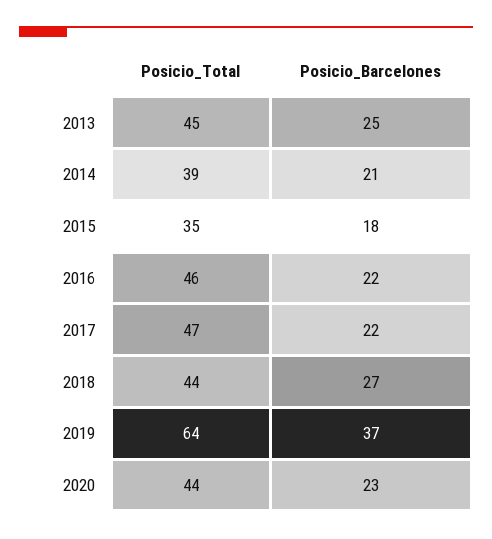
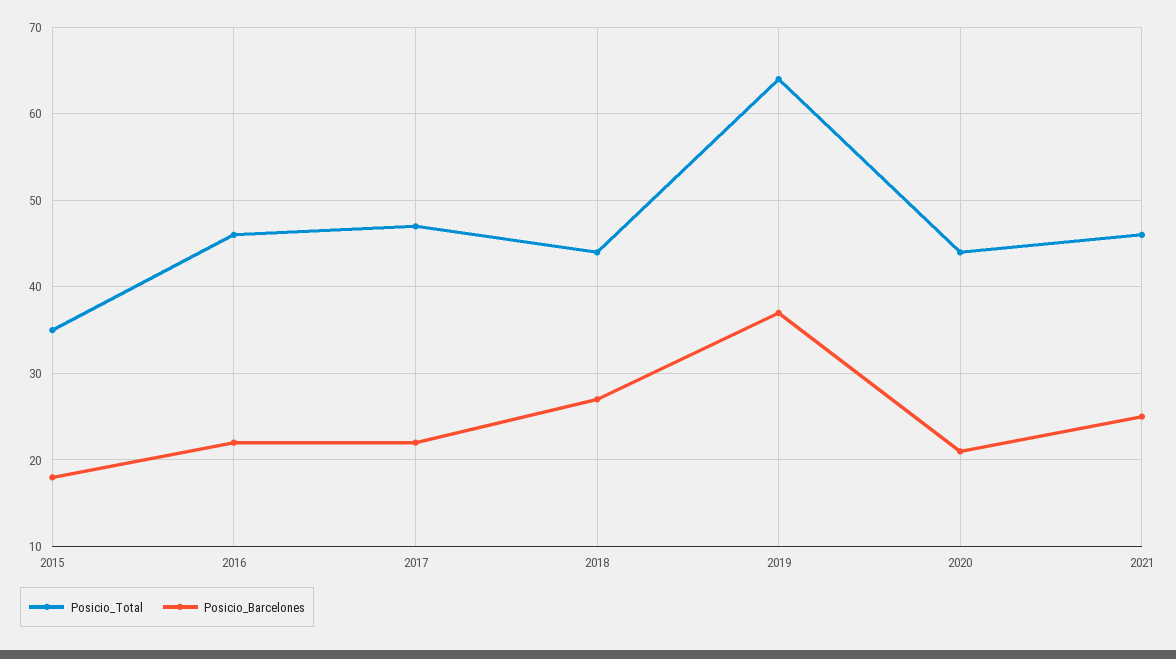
Posicio_Total, 2013: 45 -> none
Posicio_Barcelones, 2013: 25 -> none
Posicio_Total, 2014: 39 -> none
Posicio_Barcelones, 2014: 21 -> none
Posicio_Barcelones, 2020: 23 -> 21
Posicio_Total, 2021: none -> 46
Posicio_Barcelones, 2021: none -> 25

